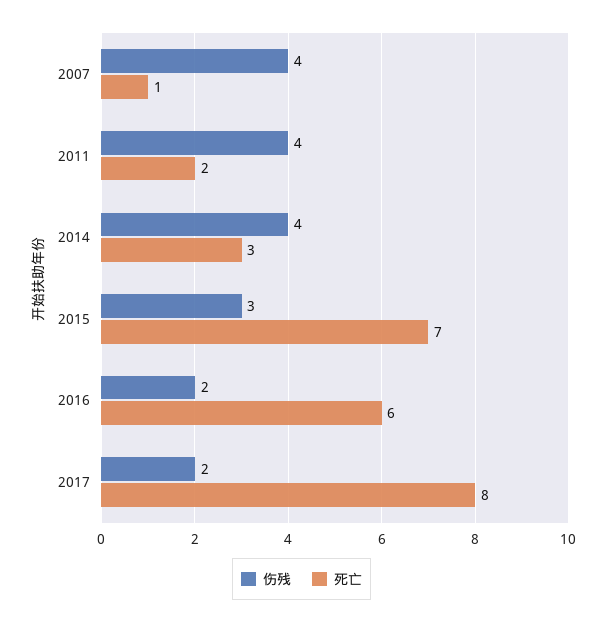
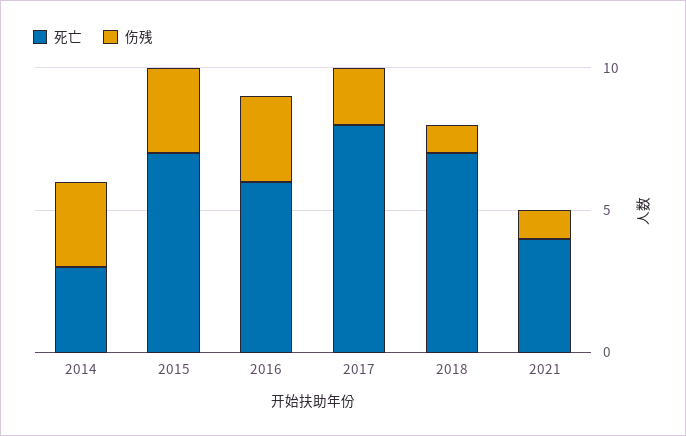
伤残, 2007: 4 -> none
死亡, 2007: 1 -> none
伤残, 2011: 4 -> none
死亡, 2011: 2 -> none
伤残, 2014: 4 -> 3
伤残, 2016: 2 -> 3
死亡, 2018: none -> 7
伤残, 2018: none -> 1
死亡, 2021: none -> 4
伤残, 2021: none -> 1

